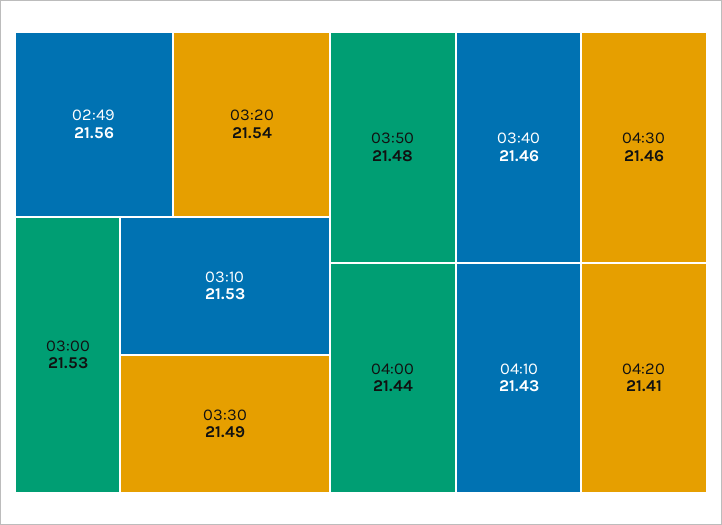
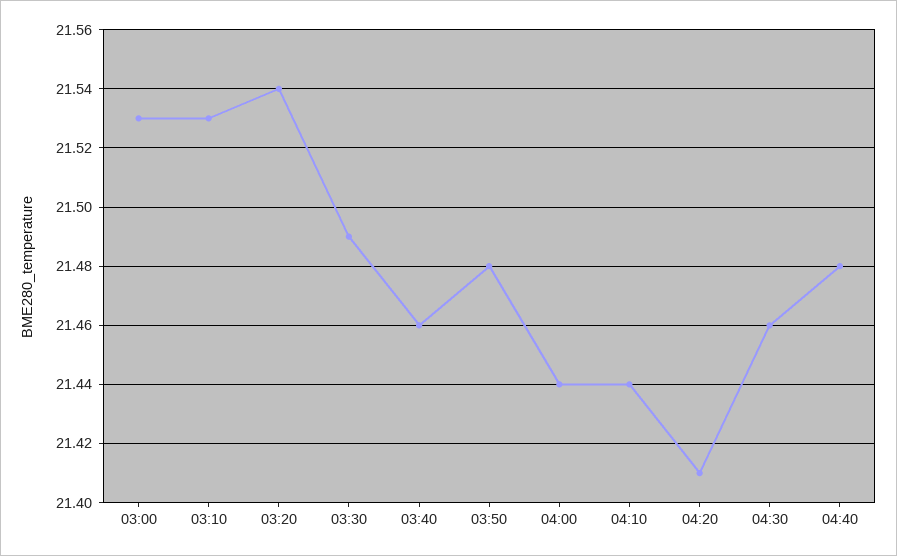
02:49: 21.56 -> none
04:10: 21.43 -> 21.44
04:40: none -> 21.48

